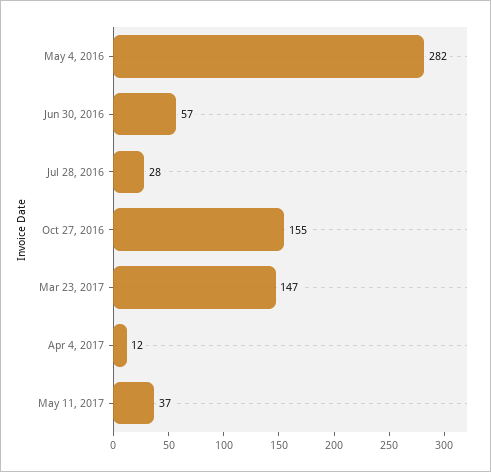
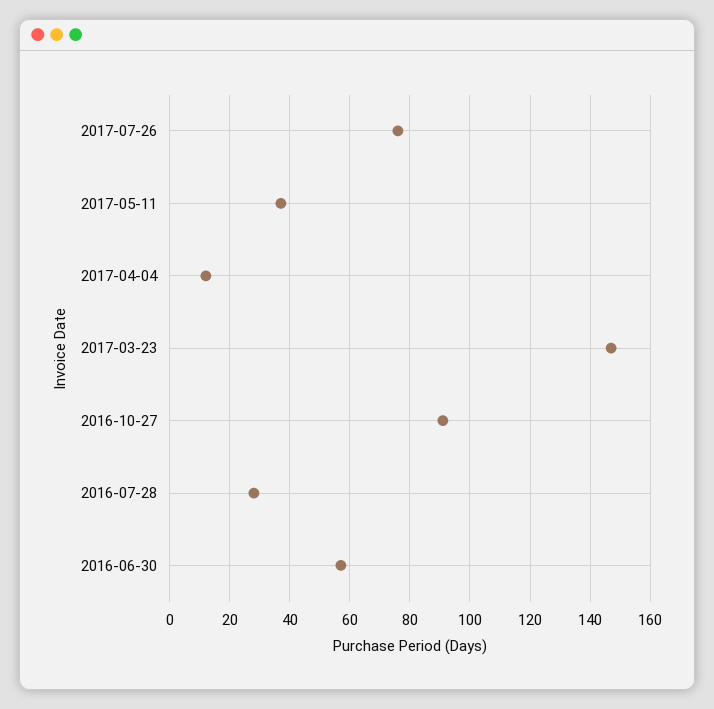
May 4, 2016: 282 -> none
Oct 27, 2016: 155 -> 90
2017-07-26: none -> 75

